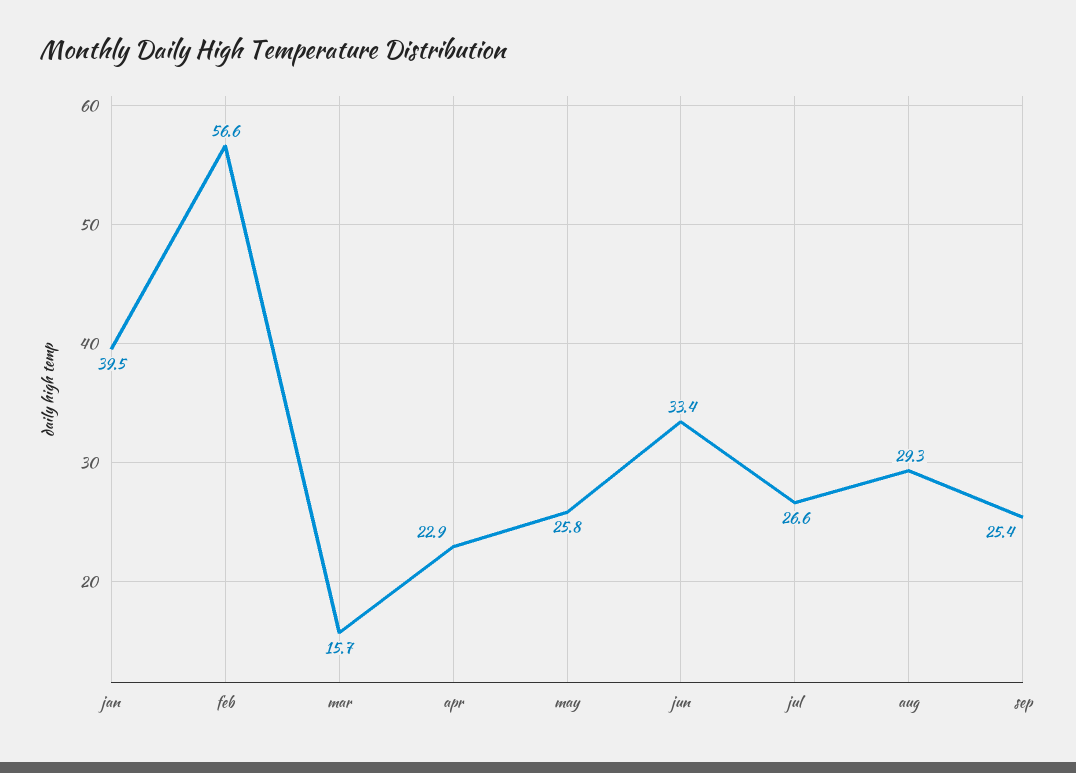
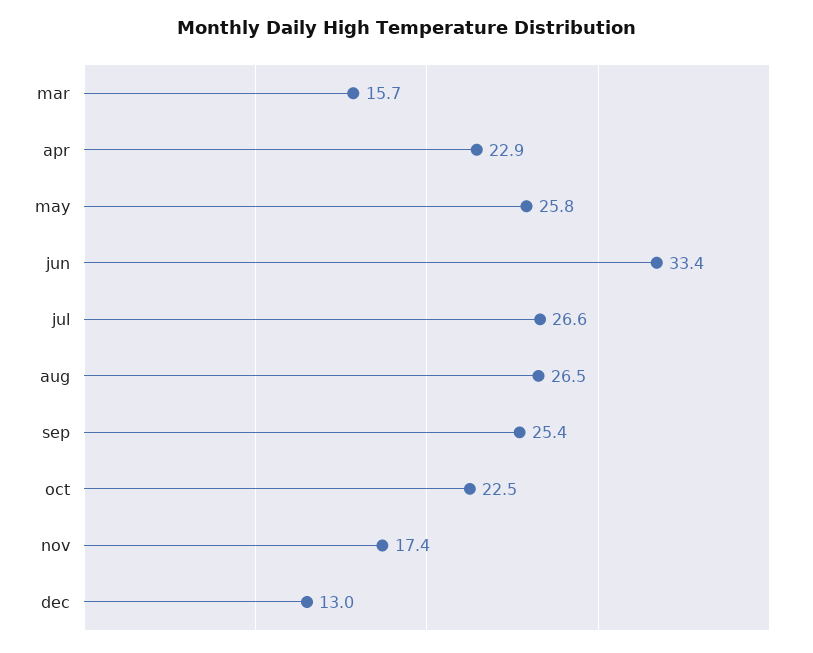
jan: 39.5 -> none
feb: 56.6 -> none
aug: 29.3 -> 26.5
oct: none -> 22.5
nov: none -> 17.4
dec: none -> 13

